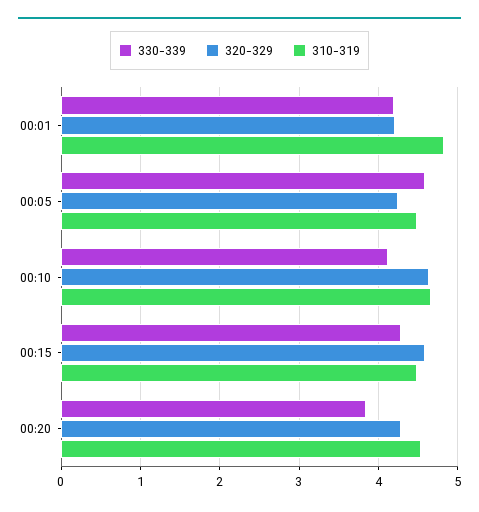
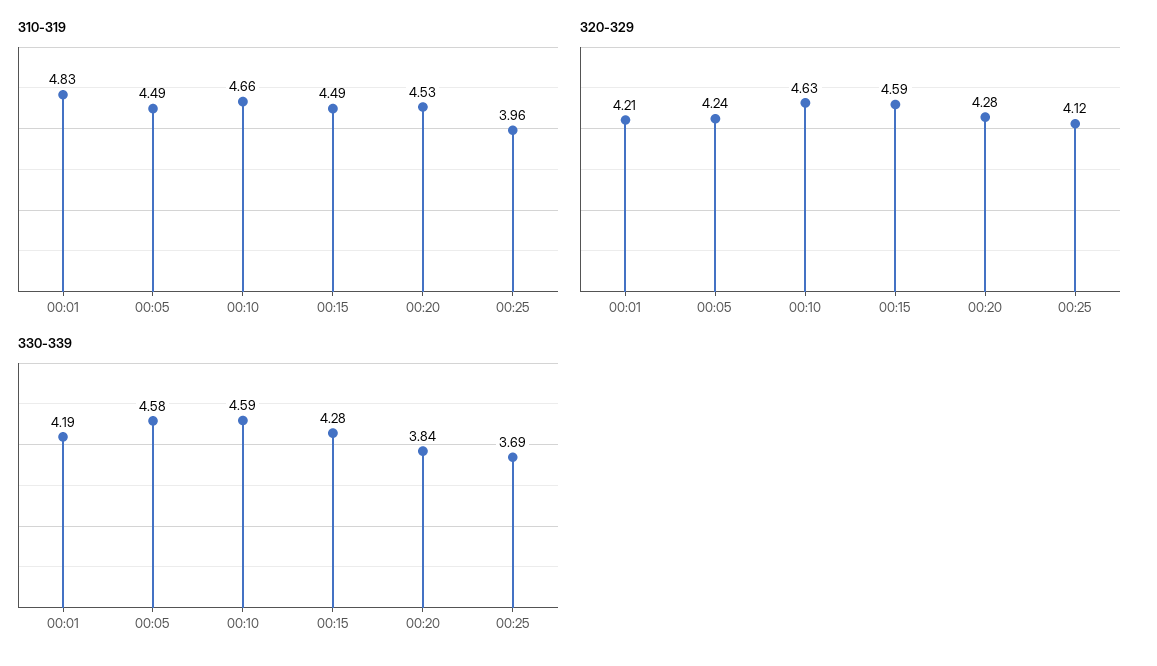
330-339, 00:10: 4.1 -> 4.59
310-319, 00:25: none -> 3.96
320-329, 00:25: none -> 4.12
330-339, 00:25: none -> 3.69

